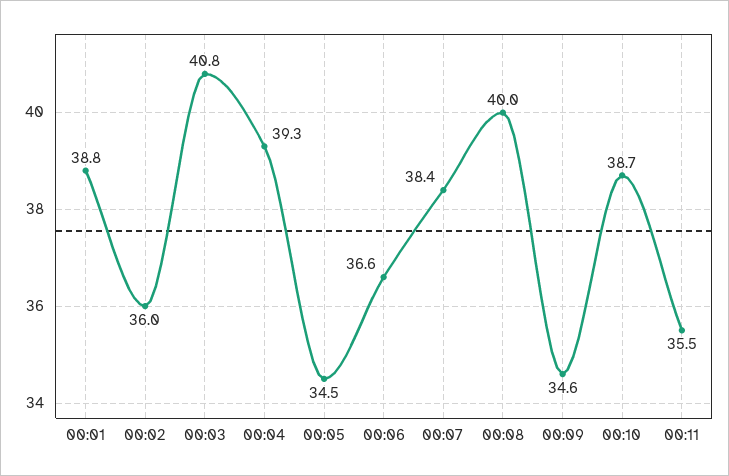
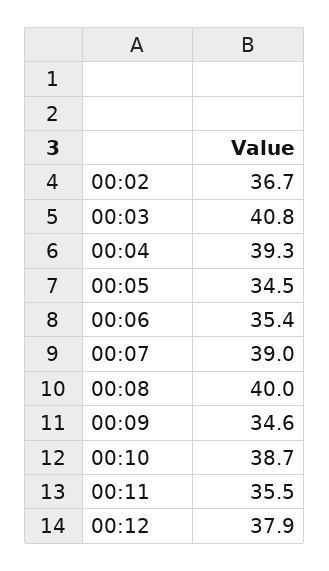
00:01: 38.8 -> none
00:02: 36 -> 36.7
00:06: 36.6 -> 35.4
00:07: 38.4 -> 39
00:12: none -> 37.9

